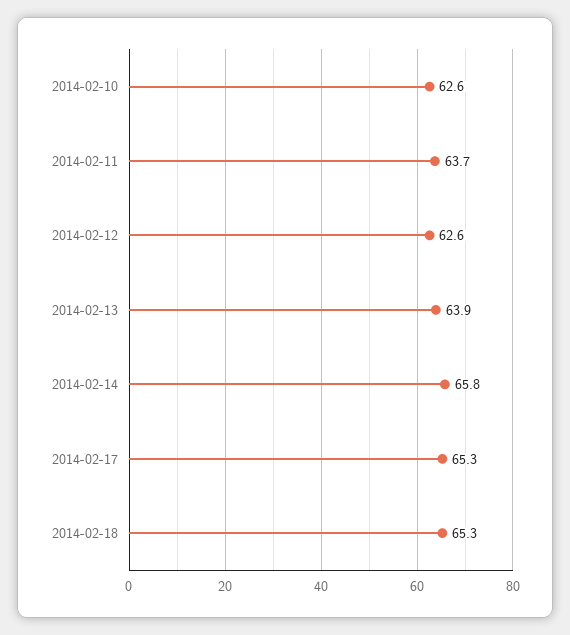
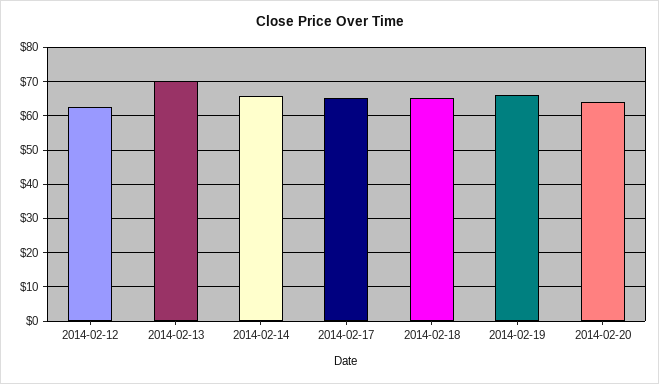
2014-02-10: 62.6 -> none
2014-02-11: 63.7 -> none
2014-02-13: 63.9 -> 70
2014-02-19: none -> 66
2014-02-20: none -> 64

